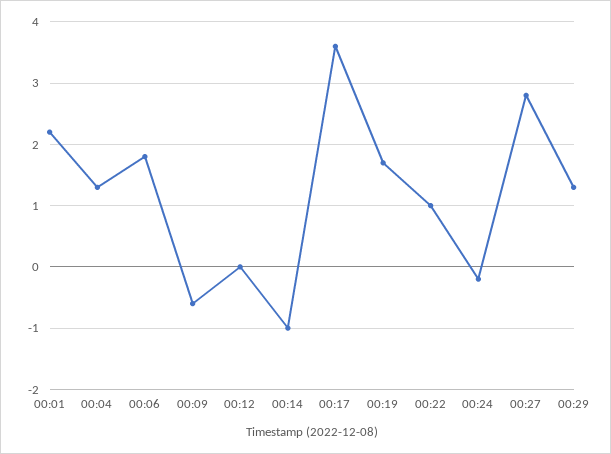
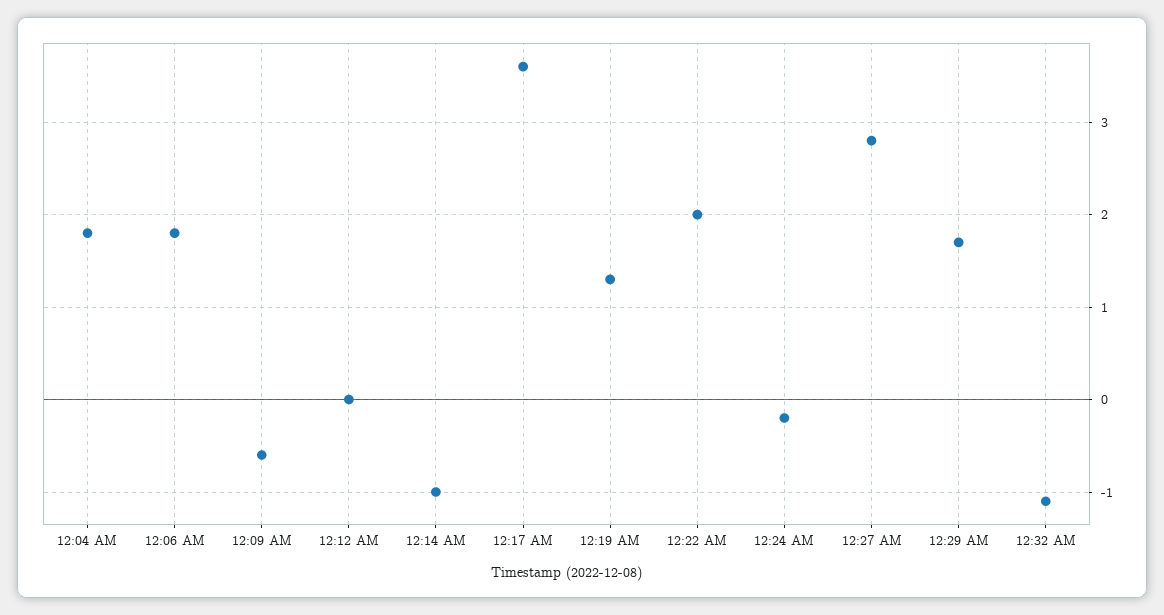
00:01: 2.2 -> none
00:04: 1.3 -> 1.8
00:19: 1.7 -> 1.3
00:22: 1 -> 2
00:29: 1.3 -> 1.7
12:32 AM: none -> -1.1

